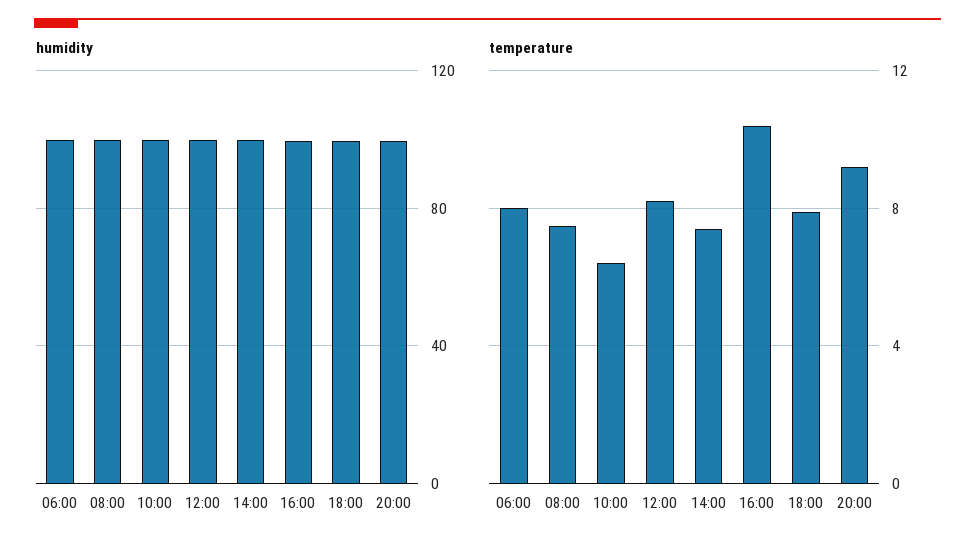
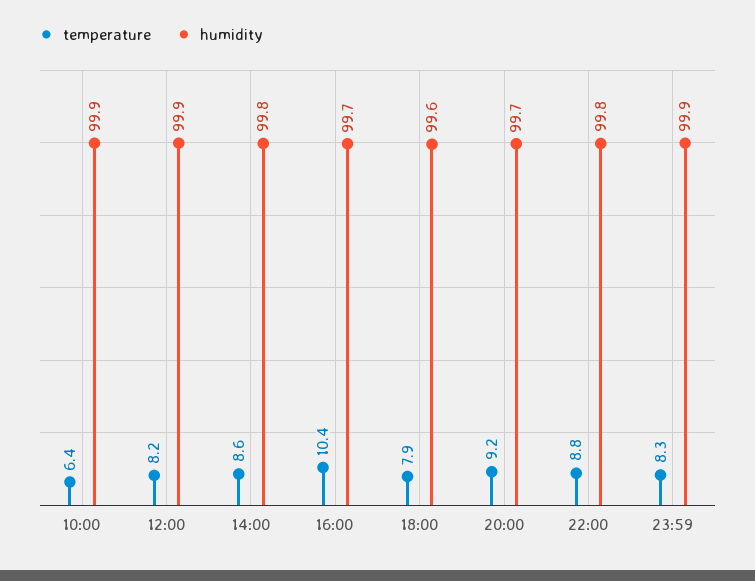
humidity, 06:00: 100 -> none
humidity, 08:00: 100 -> none
temperature, 06:00: 8 -> none
temperature, 08:00: 7.5 -> none
temperature, 14:00: 7.5 -> 8.6
temperature, 22:00: none -> 8.8
humidity, 22:00: none -> 99.8
temperature, 23:59: none -> 8.3
humidity, 23:59: none -> 99.9

